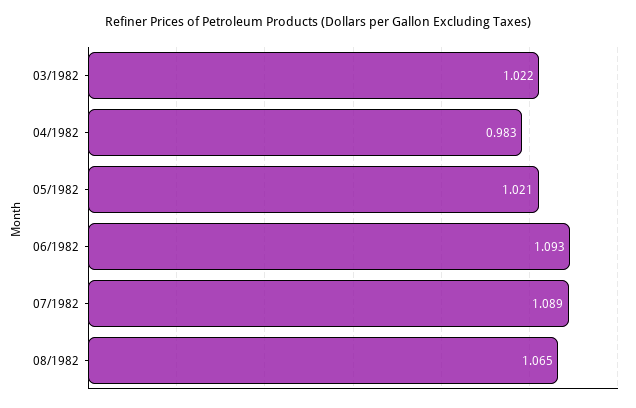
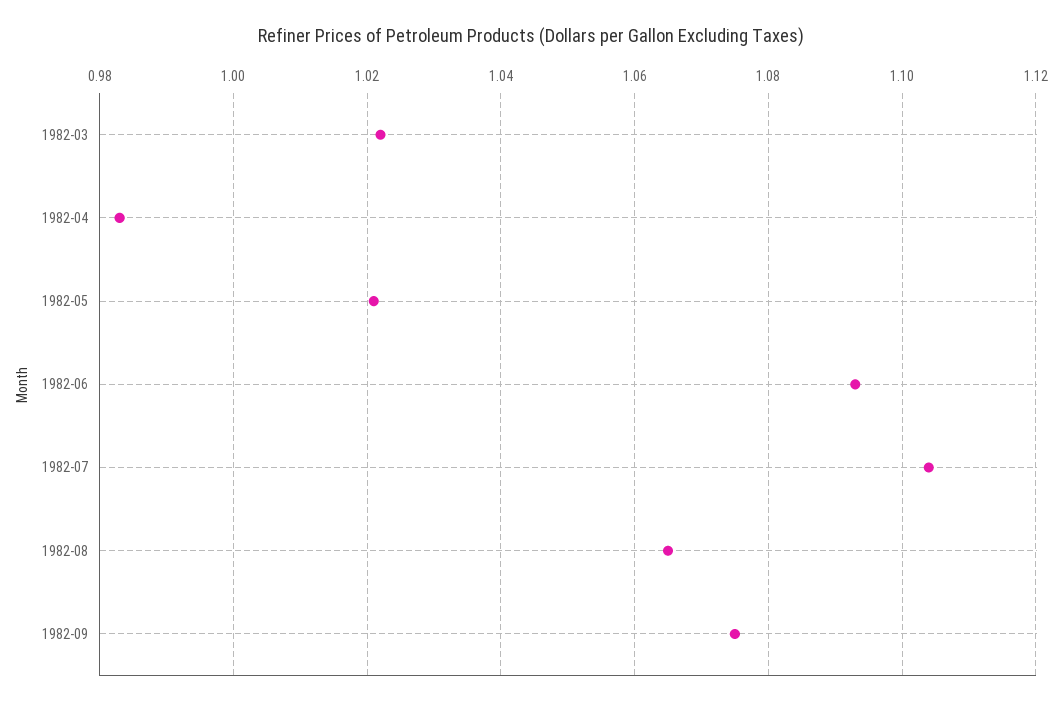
07/1982: 1.089 -> 1.105
1982-09: none -> 1.075

